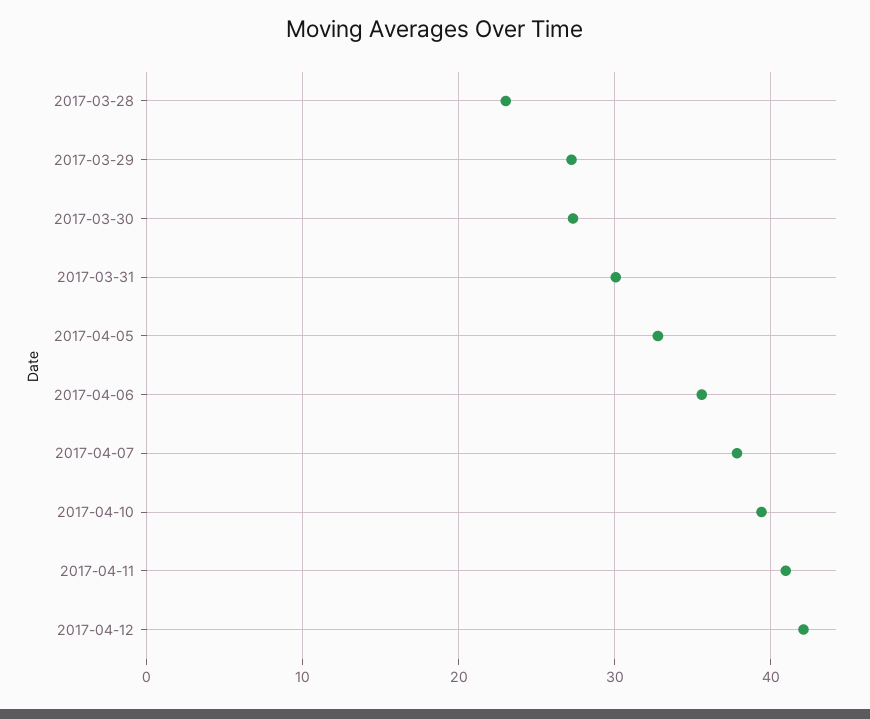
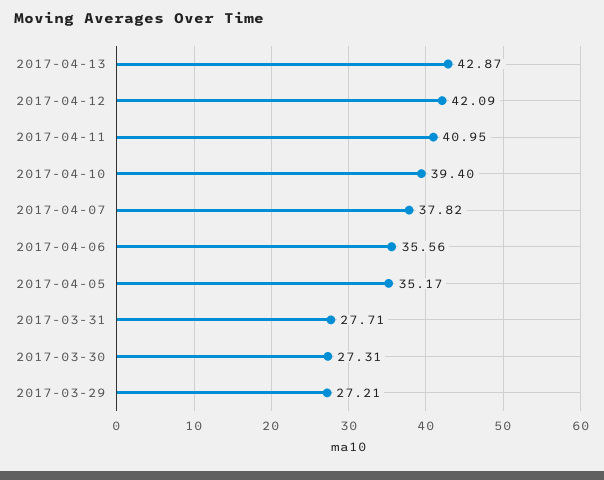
2017-03-28: 23 -> none
2017-03-31: 30 -> 27.71
2017-04-05: 33 -> 35.17
2017-04-13: none -> 42.87

